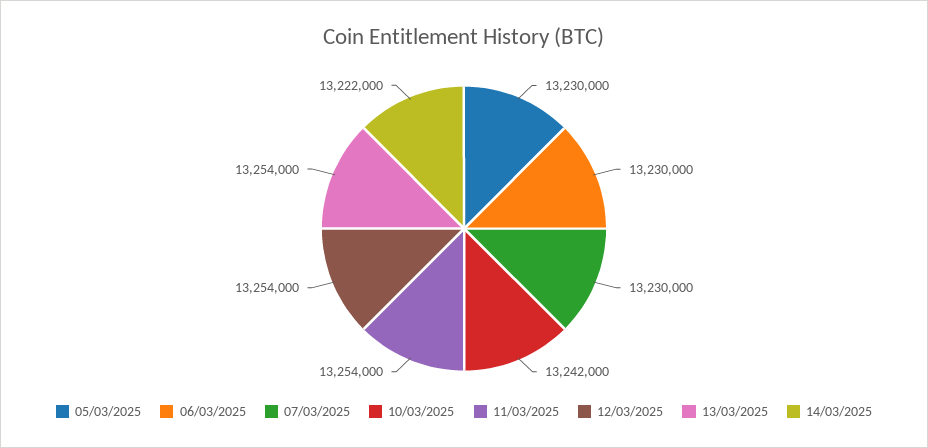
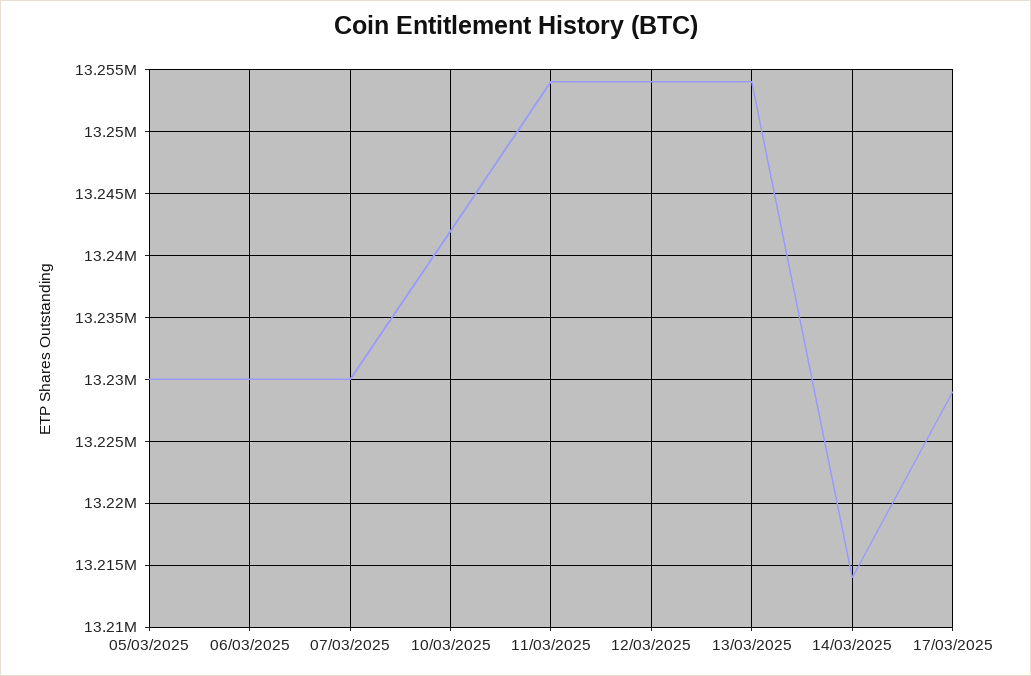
14/03/2025: 13222000 -> 13214000
17/03/2025: none -> 13229000

